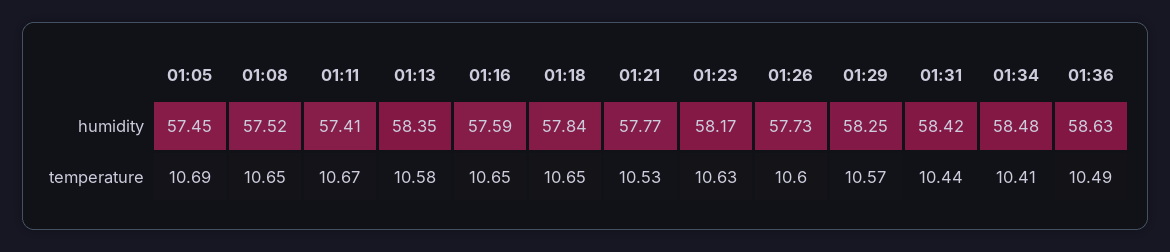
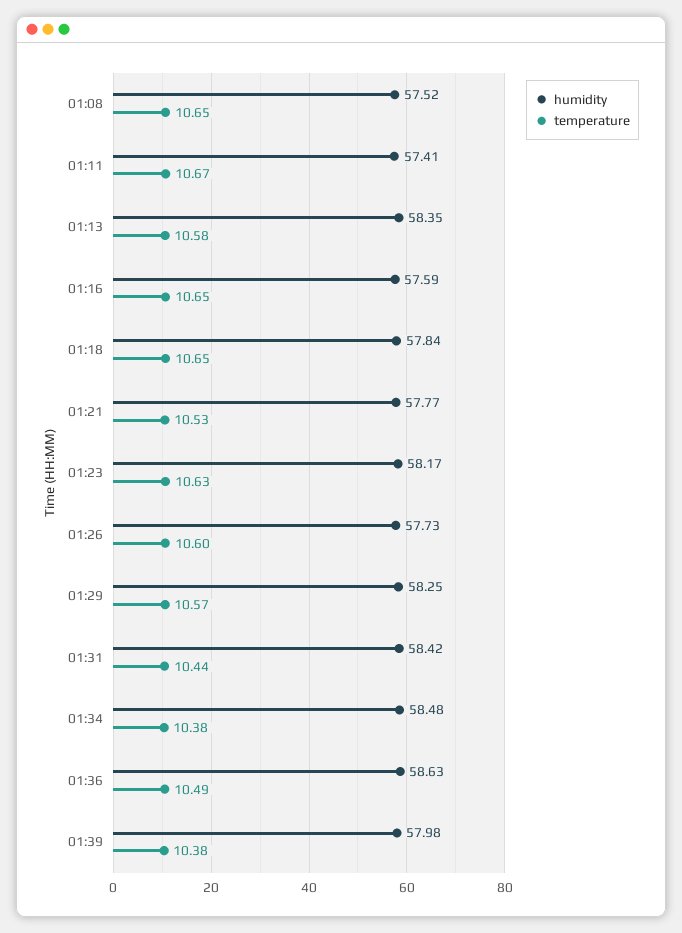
humidity, 01:05: 57.45 -> none
temperature, 01:05: 10.69 -> none
temperature, 01:34: 10.41 -> 10.38
humidity, 01:39: none -> 57.98
temperature, 01:39: none -> 10.38

